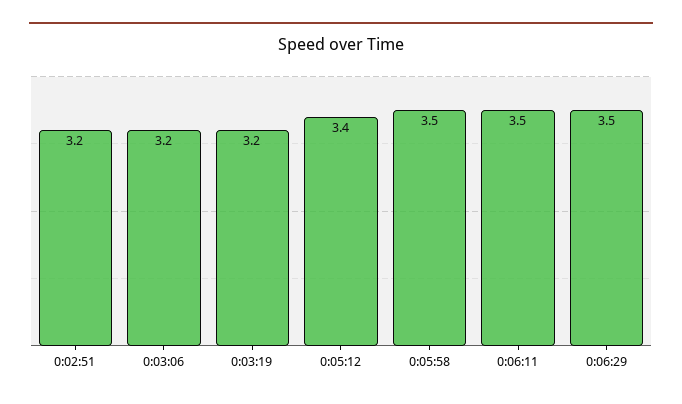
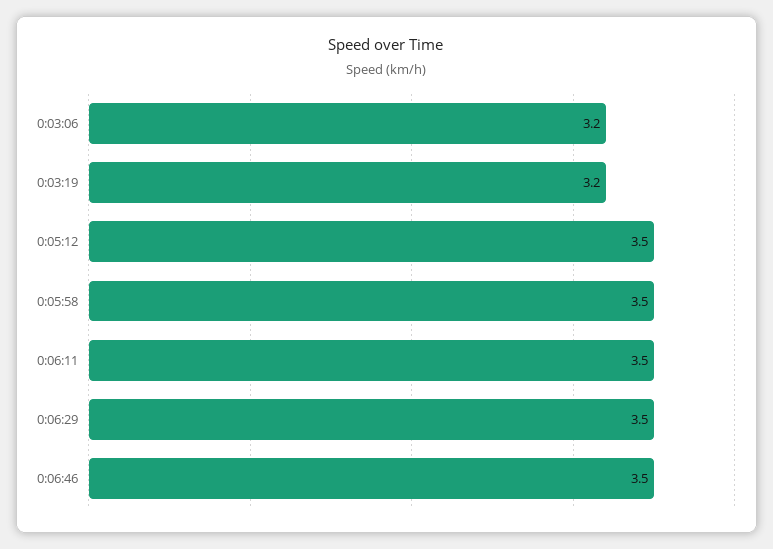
0:02:51: 3.2 -> none
0:05:12: 3.4 -> 3.5
0:06:46: none -> 3.5

